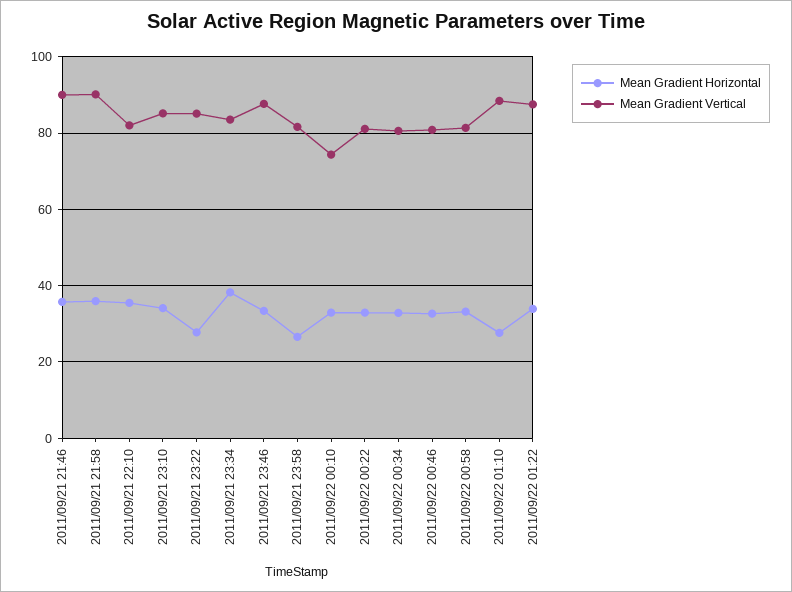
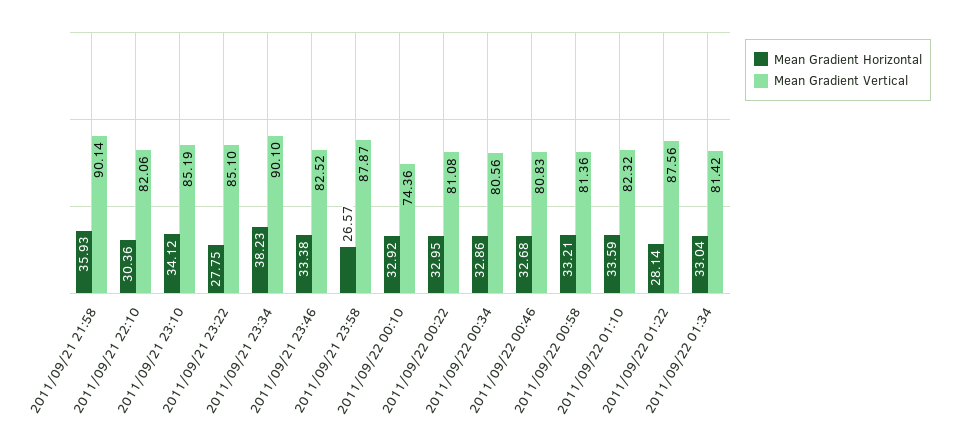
Mean Gradient Horizontal, 2011/09/21 21:46: 36 -> none
Mean Gradient Vertical, 2011/09/21 21:46: 90 -> none
Mean Gradient Horizontal, 2011/09/21 22:10: 36 -> 30.36
Mean Gradient Vertical, 2011/09/21 23:34: 84 -> 90.1
Mean Gradient Vertical, 2011/09/21 23:46: 88 -> 82.52
Mean Gradient Vertical, 2011/09/21 23:58: 82 -> 87.87
Mean Gradient Horizontal, 2011/09/22 01:10: 28 -> 33.59
Mean Gradient Vertical, 2011/09/22 01:10: 88 -> 82.32
Mean Gradient Horizontal, 2011/09/22 01:22: 34 -> 28.14
Mean Gradient Horizontal, 2011/09/22 01:34: none -> 33.04
Mean Gradient Vertical, 2011/09/22 01:34: none -> 81.42

